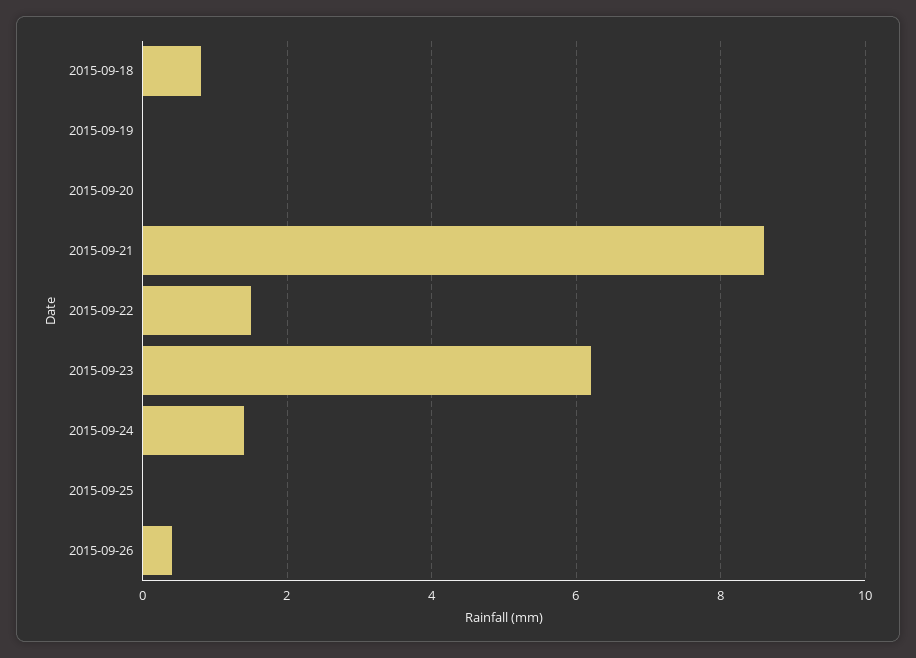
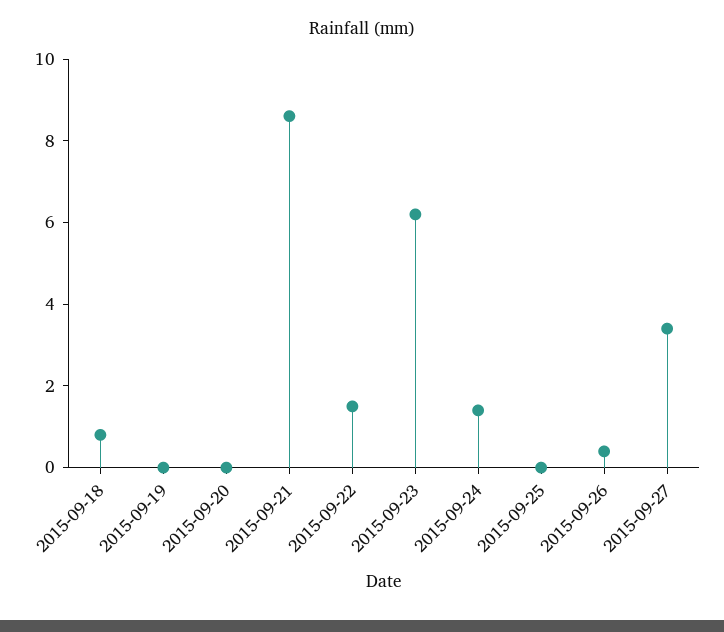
2015-09-27: none -> 3.5

